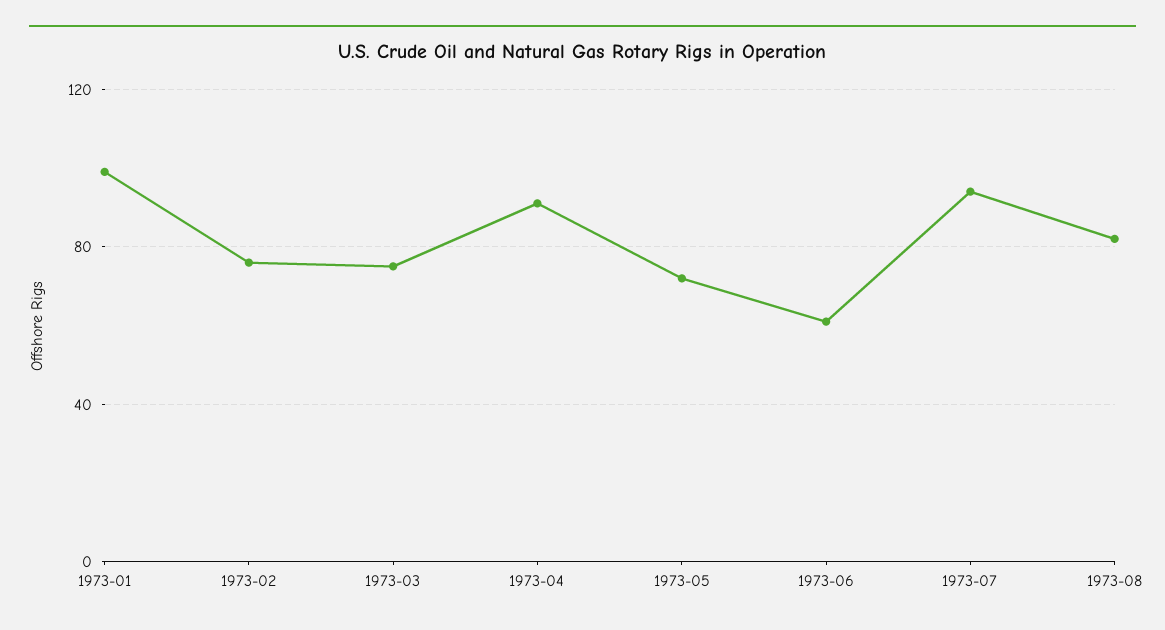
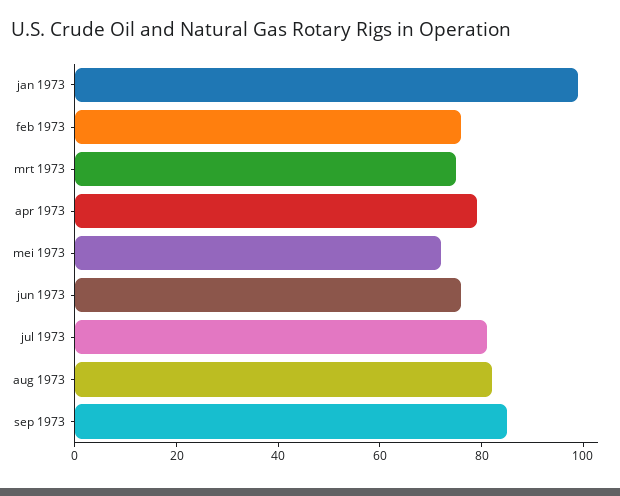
1973-04: 90 -> 80
1973-06: 60 -> 75
1973-07: 95 -> 80
sep 1973: none -> 85

